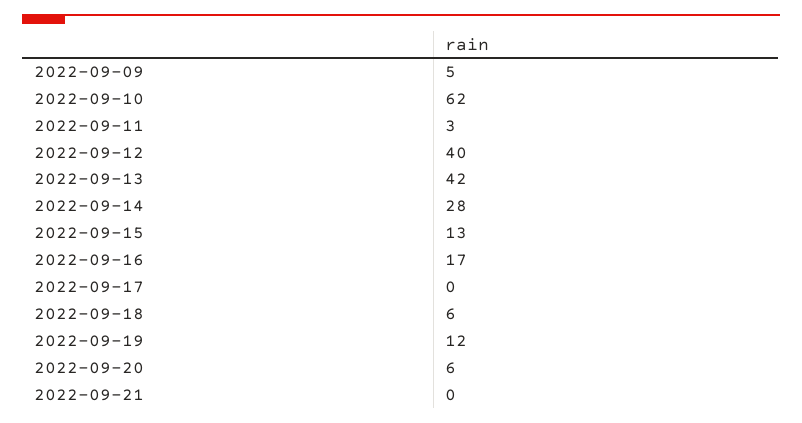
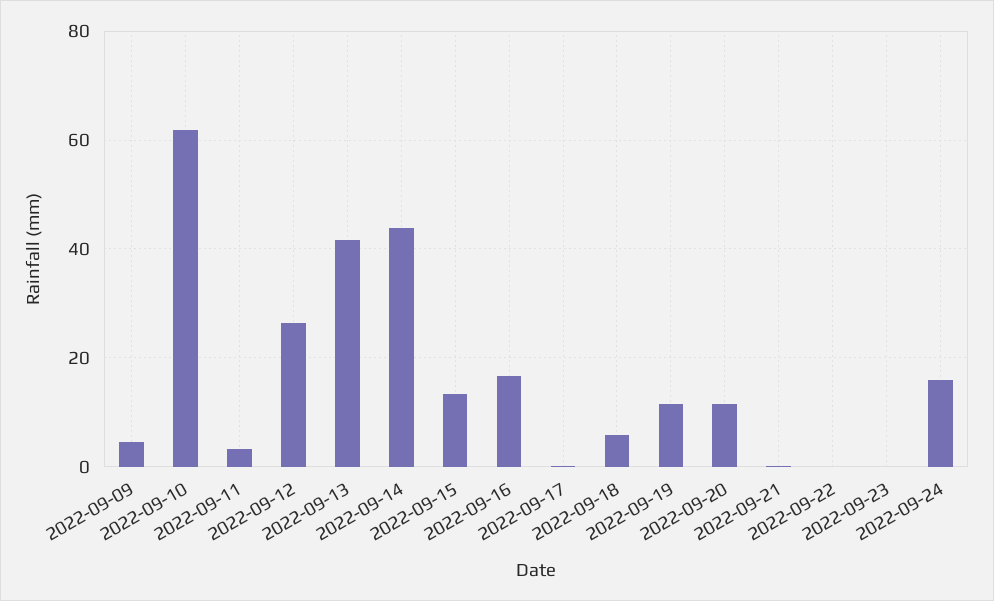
2022-09-12: 40 -> 26
2022-09-14: 28 -> 44
2022-09-20: 6 -> 12
2022-09-22: none -> 0
2022-09-23: none -> 0
2022-09-24: none -> 16

